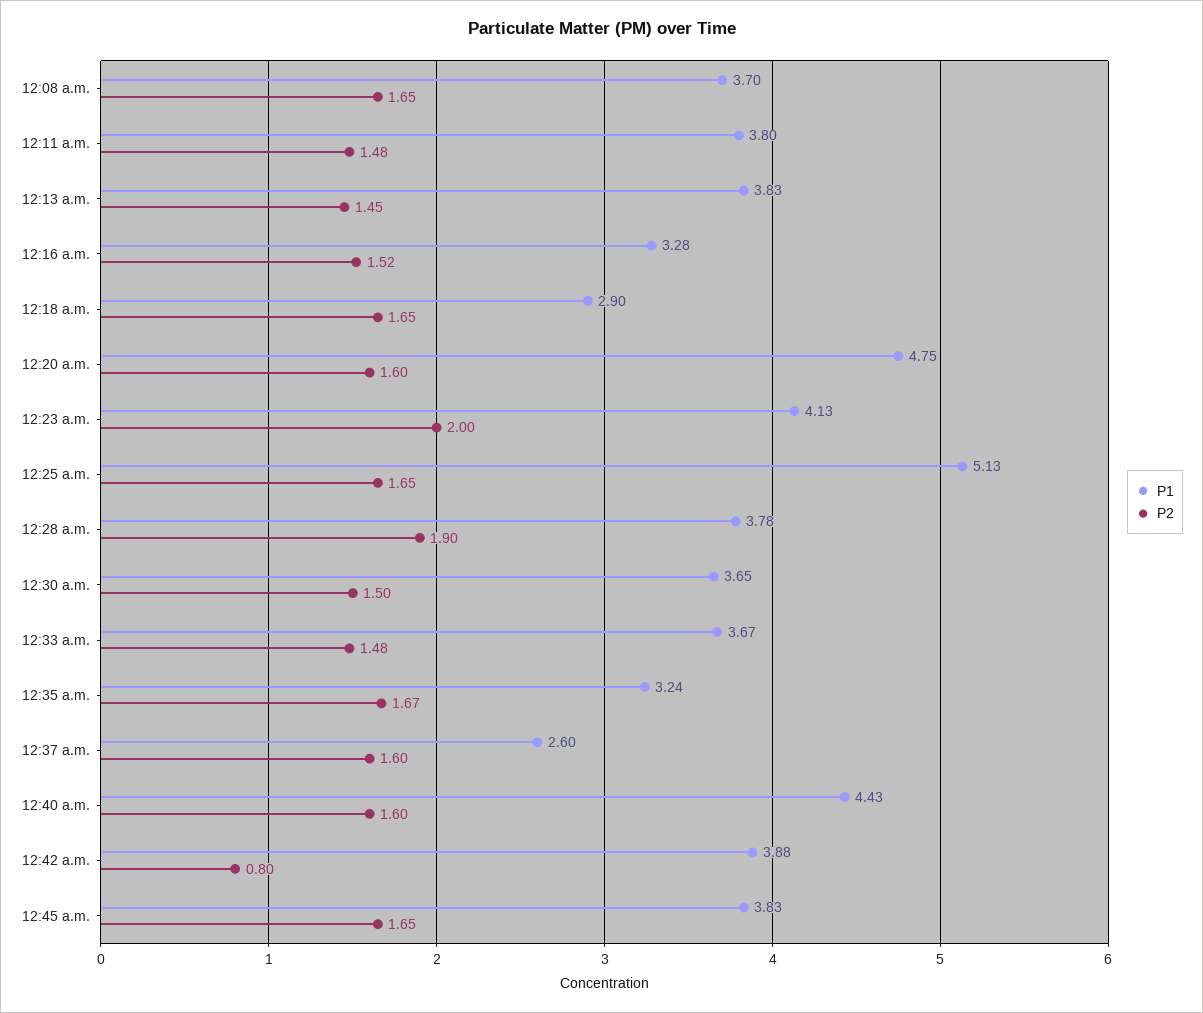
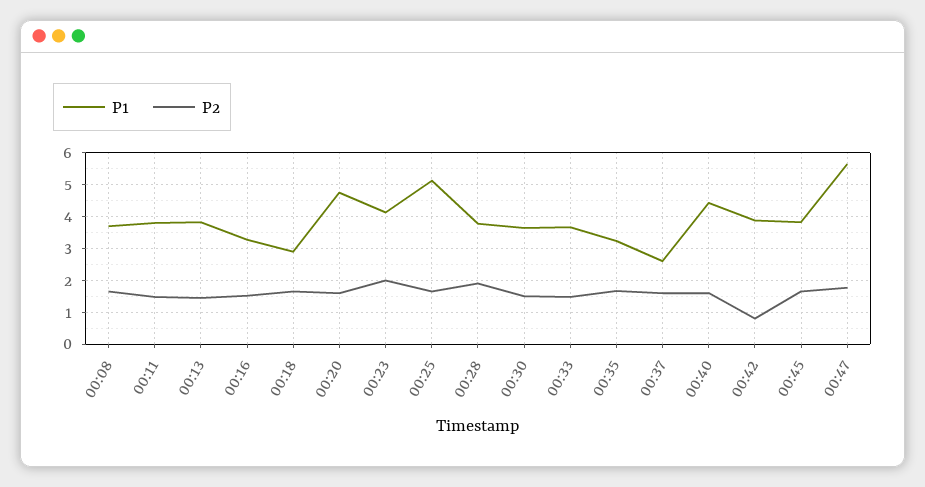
P1, 00:47: none -> 5.6
P2, 00:47: none -> 1.8

